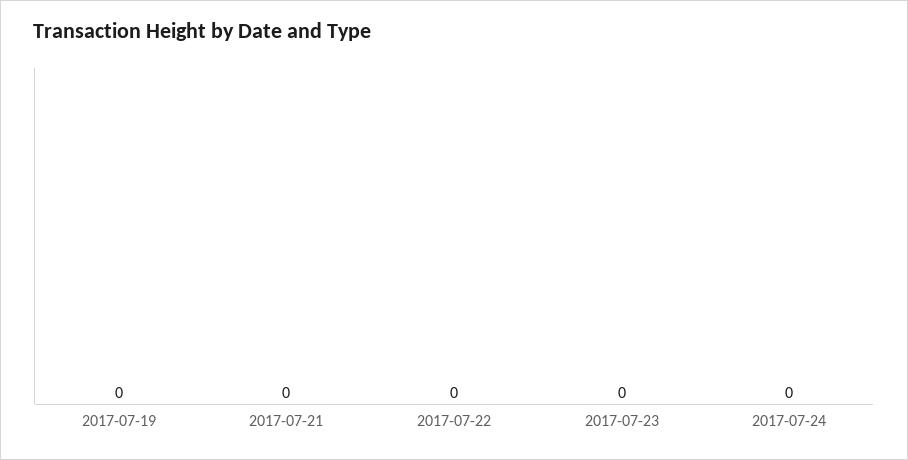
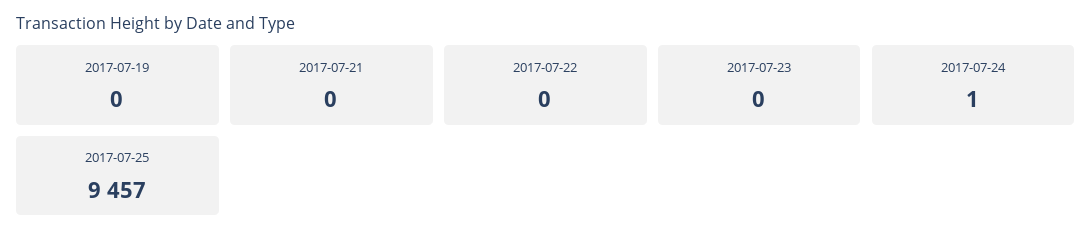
2017-07-24: 0 -> 1
2017-07-25: none -> 9457

